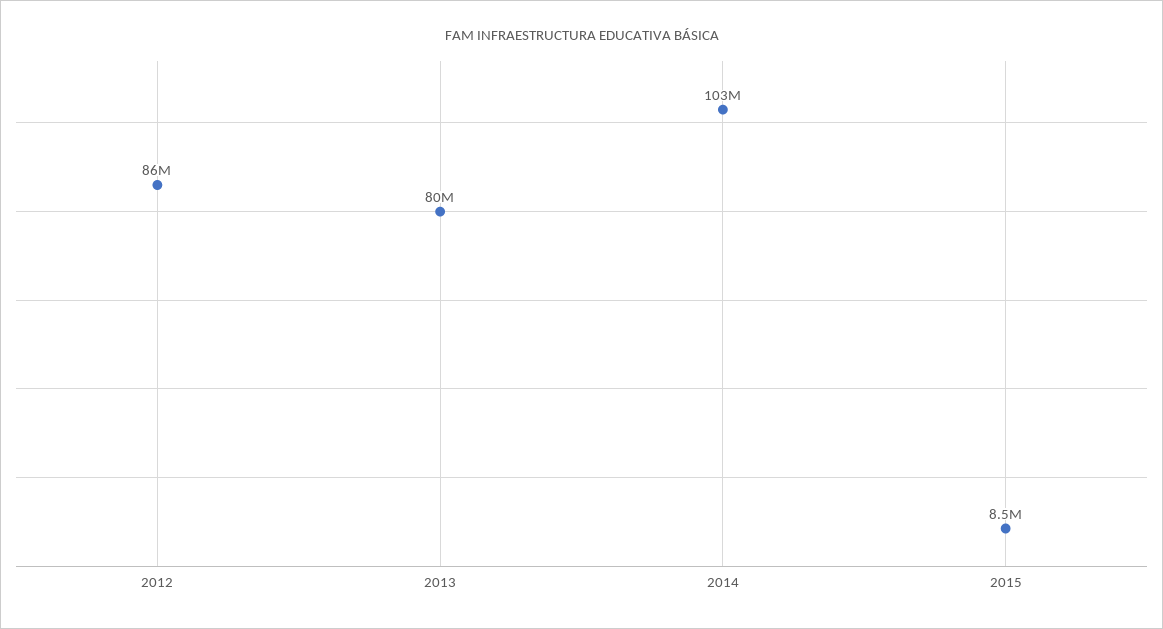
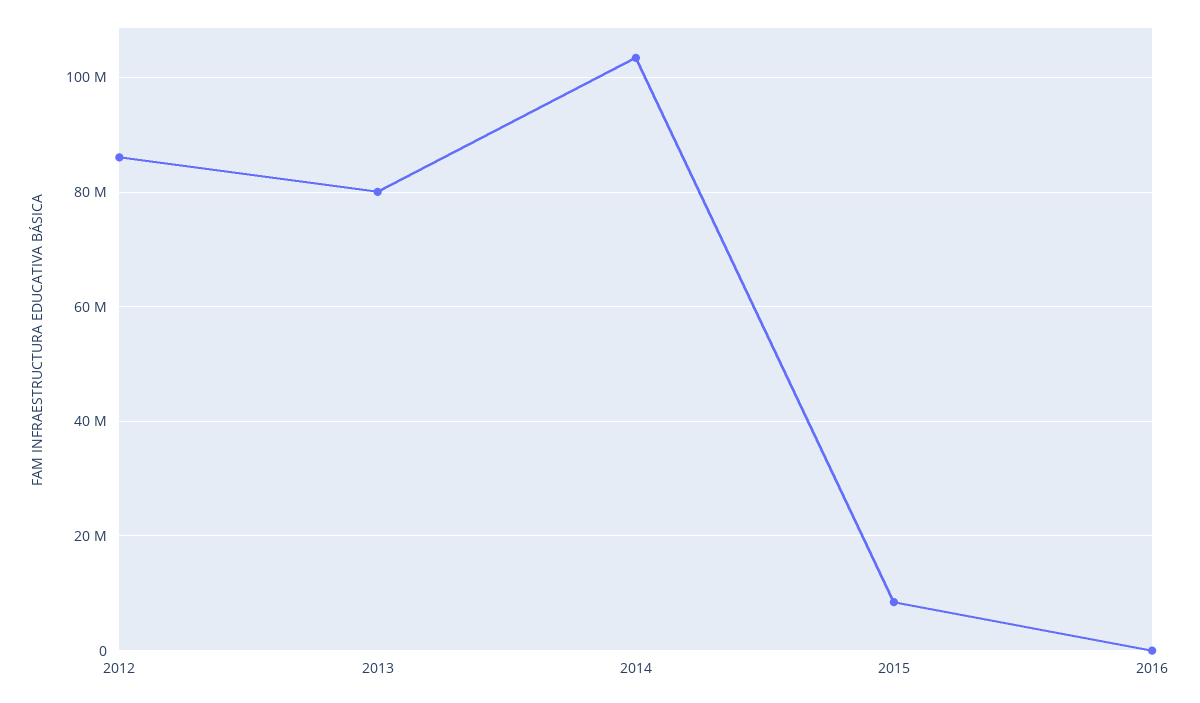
2016: none -> 0

